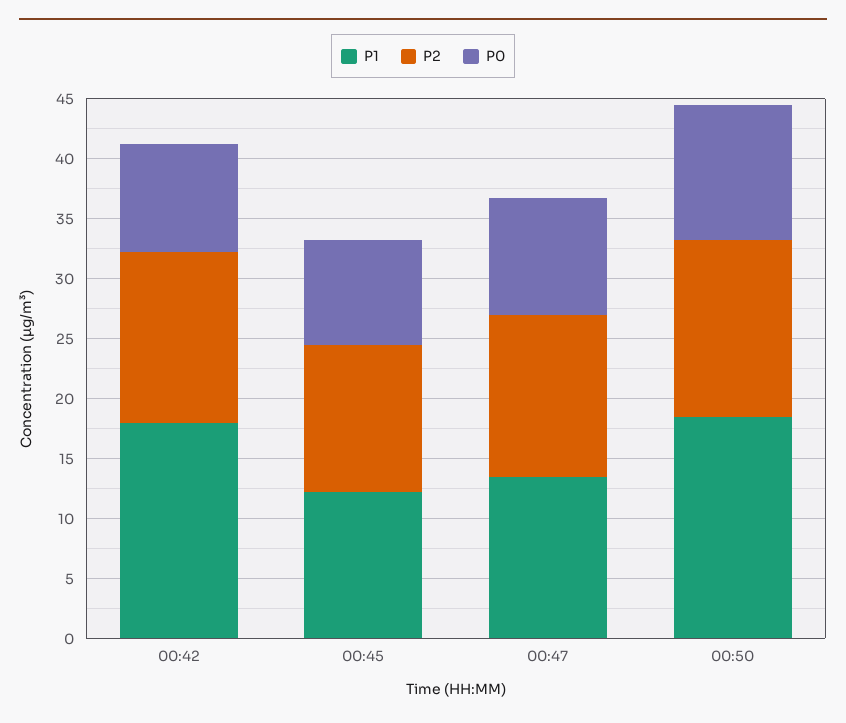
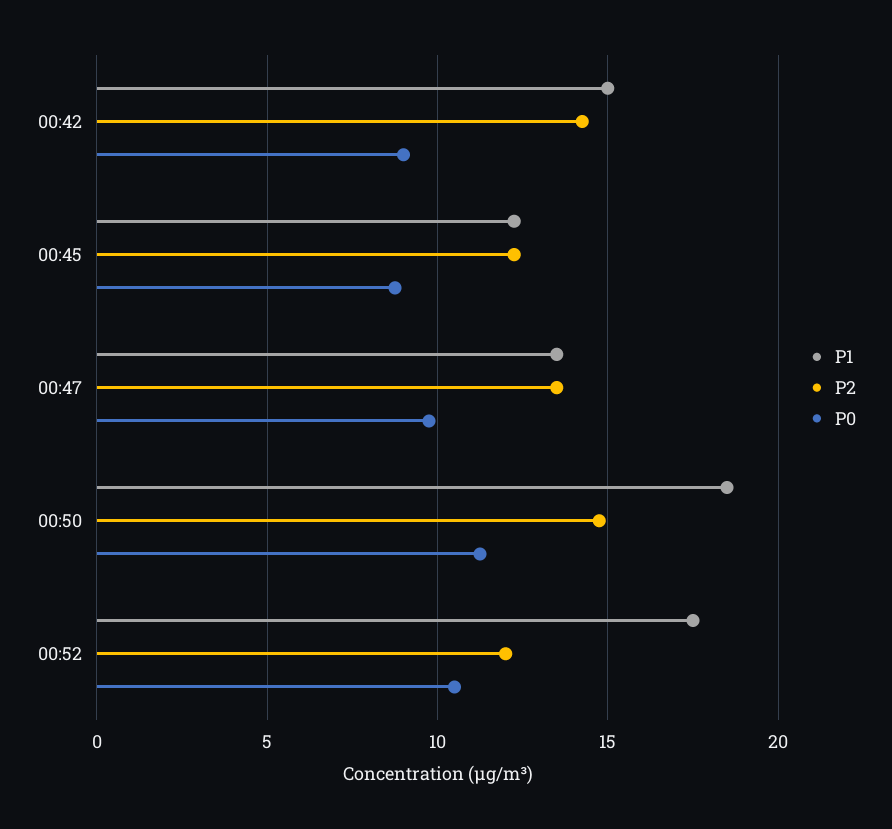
P1, 00:42: 18 -> 15
P1, 00:52: none -> 17.5
P2, 00:52: none -> 12
P0, 00:52: none -> 10.5

